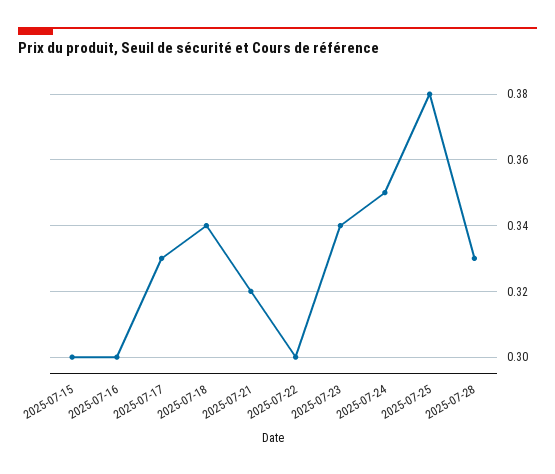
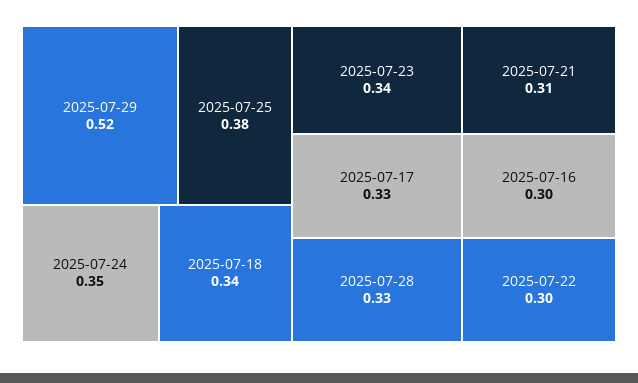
2025-07-15: 0.3 -> none
2025-07-21: 0.32 -> 0.31
2025-07-29: none -> 0.52

